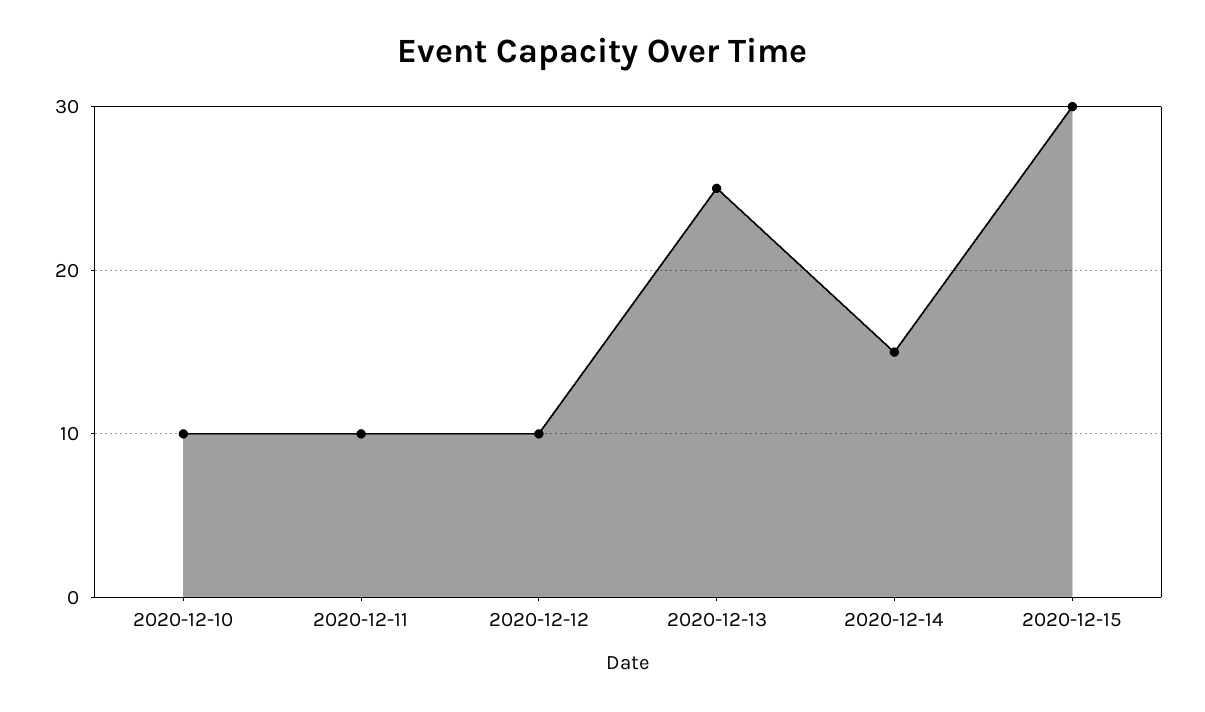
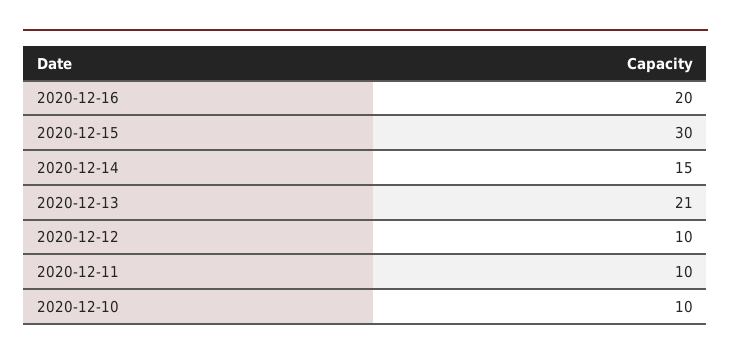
2020-12-13: 25 -> 21
2020-12-16: none -> 20

